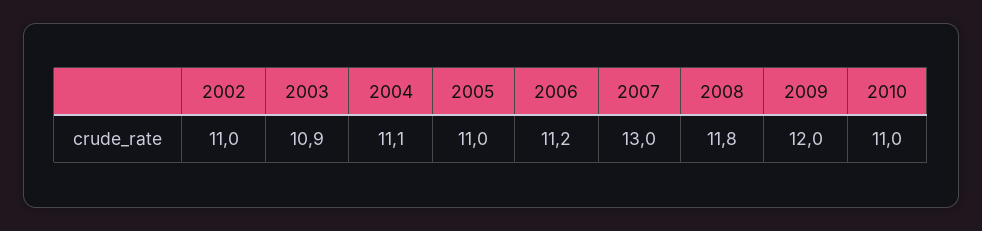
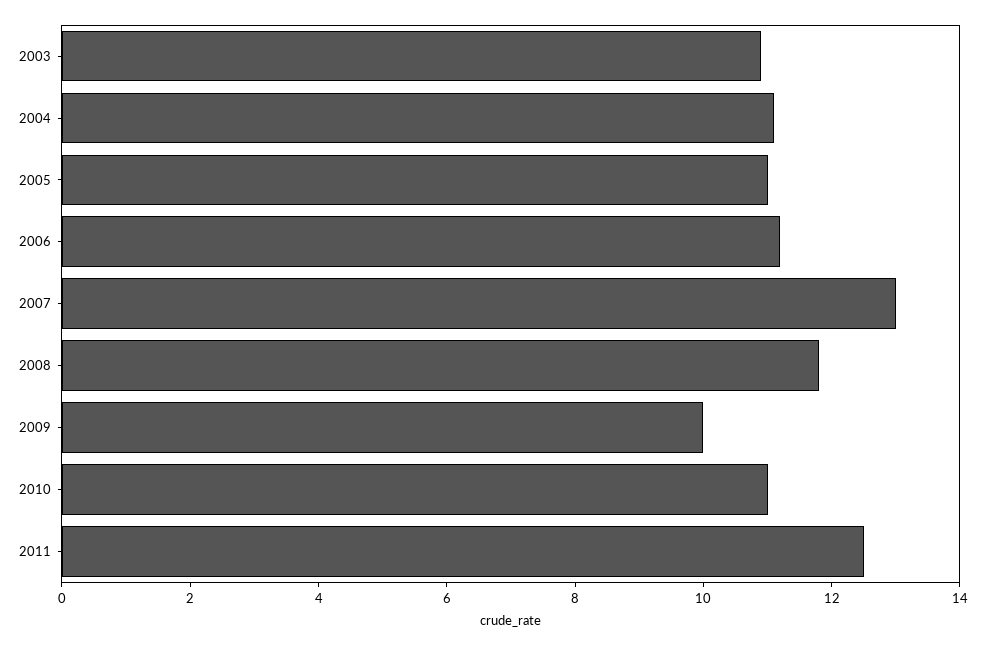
2002: 11 -> none
2009: 12 -> 10
2011: none -> 12.5

